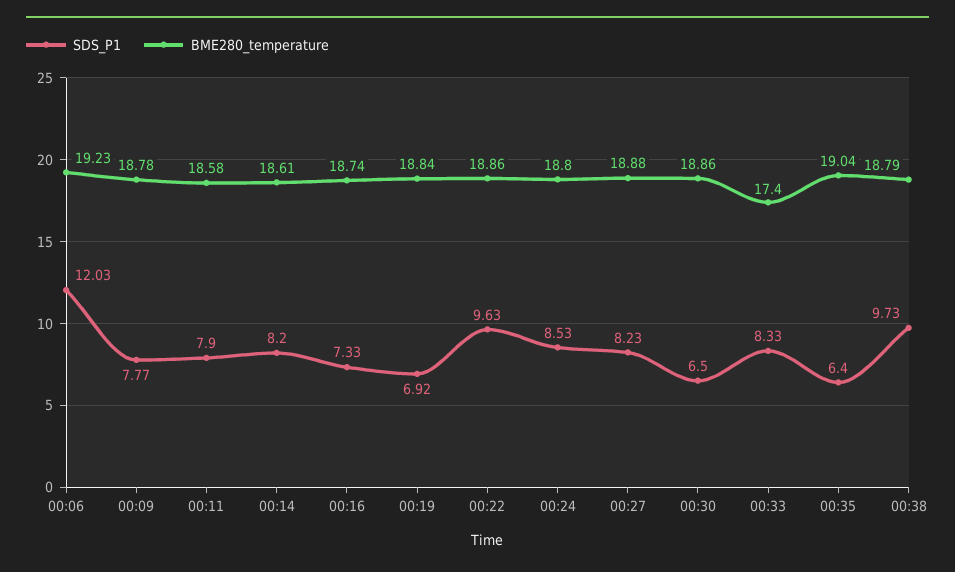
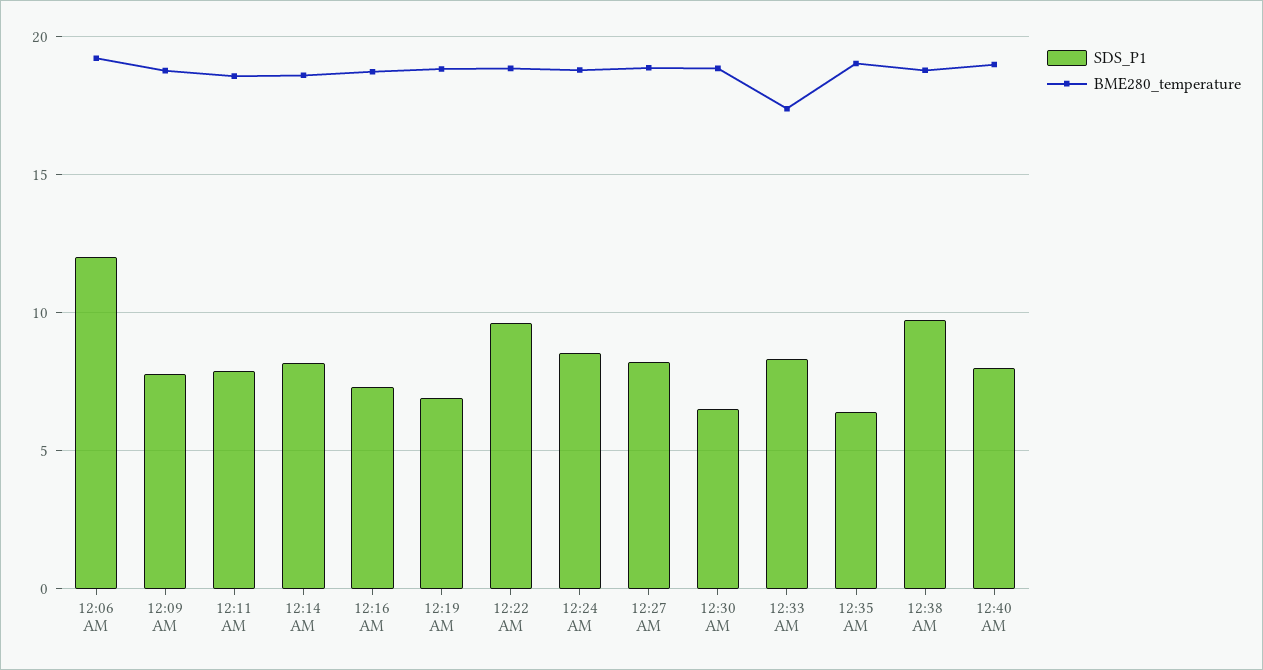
SDS_P1, 12:40 AM: none -> 8
BME280_temperature, 12:40 AM: none -> 19

